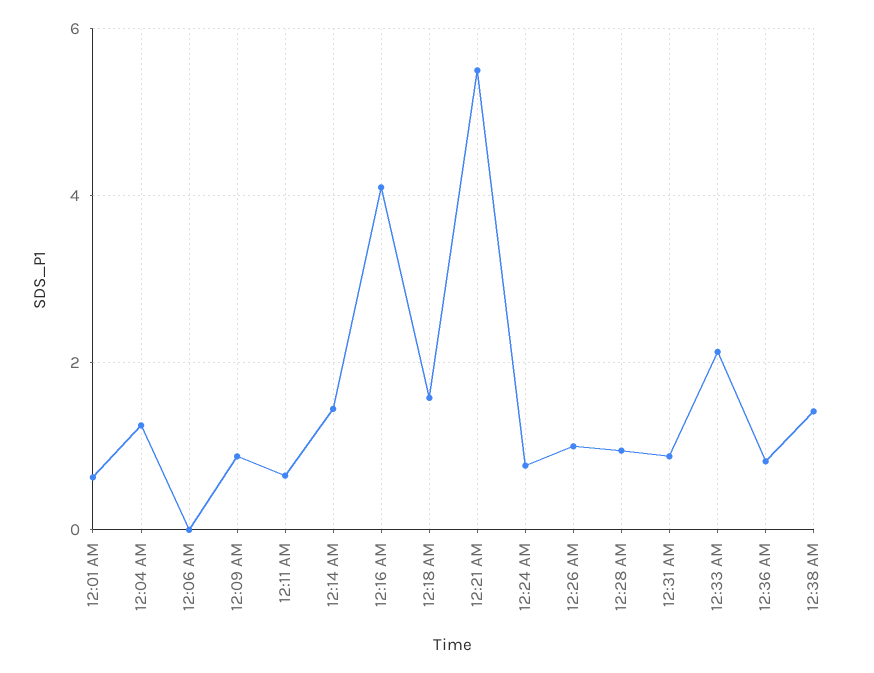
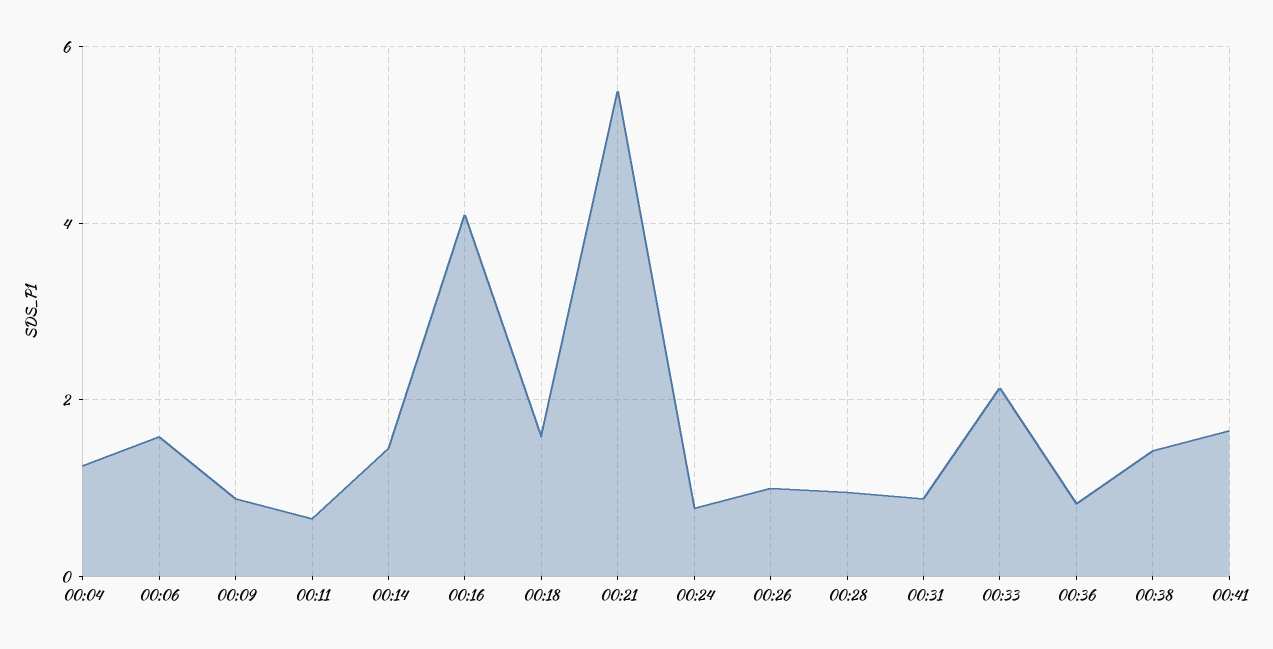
12:01 AM: 0.6 -> none
12:06 AM: 0 -> 1.6
00:41: none -> 1.6

